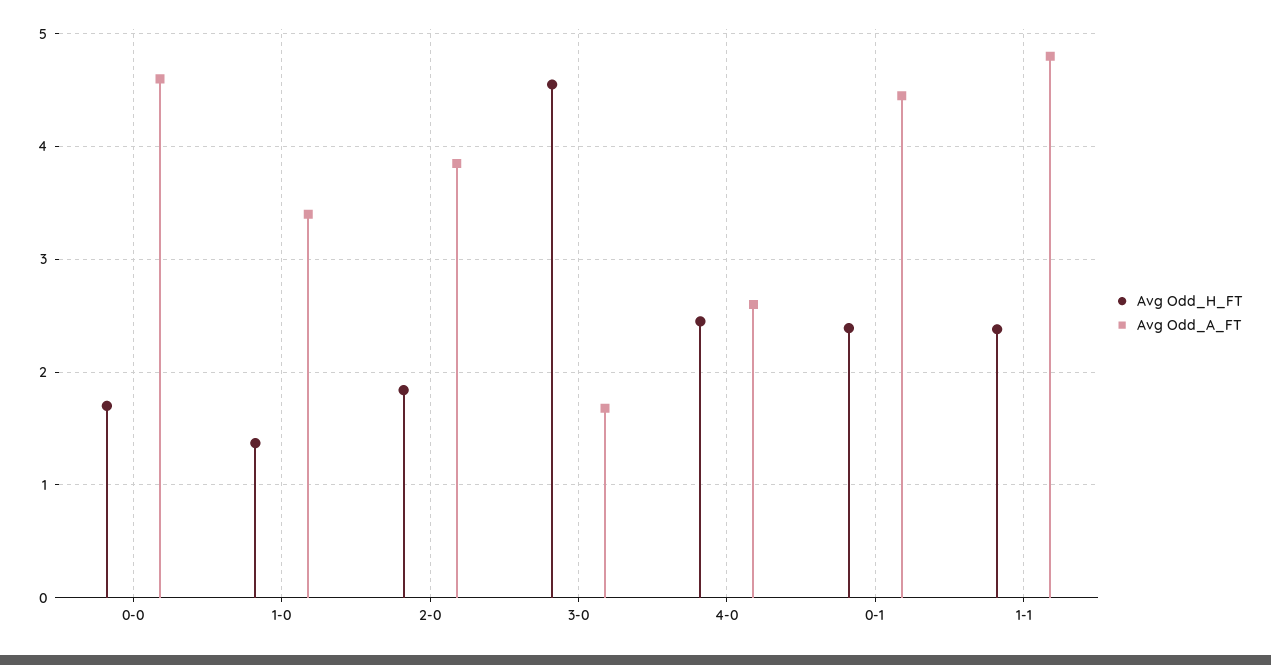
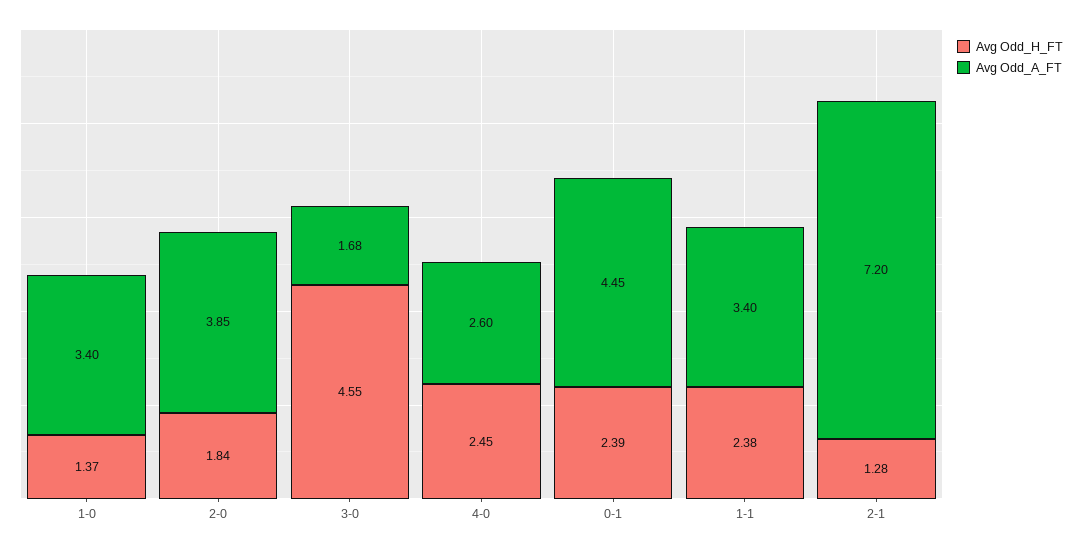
Avg Odd_H_FT, 0-0: 1.7 -> none
Avg Odd_A_FT, 0-0: 4.6 -> none
Avg Odd_A_FT, 1-1: 4.8 -> 3.4
Avg Odd_H_FT, 2-1: none -> 1.28
Avg Odd_A_FT, 2-1: none -> 7.2

